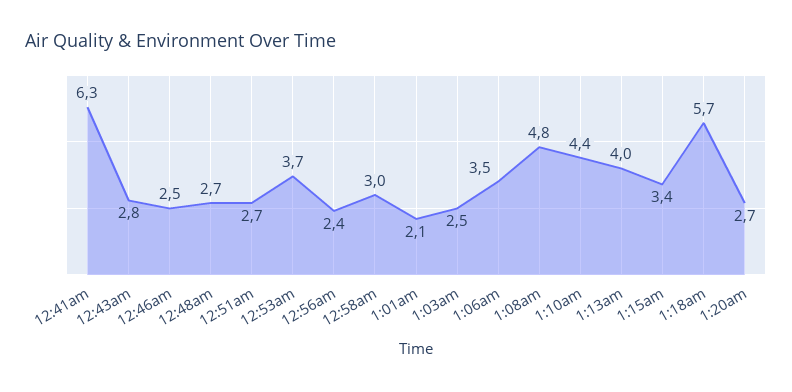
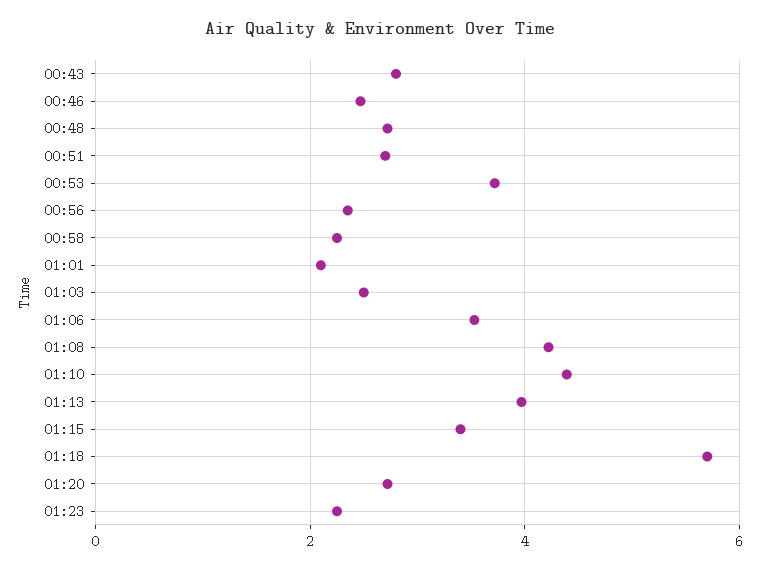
12:41am: 6.3 -> none
12:58am: 3 -> 2.2
1:08am: 4.8 -> 4.2
01:23: none -> 2.2

